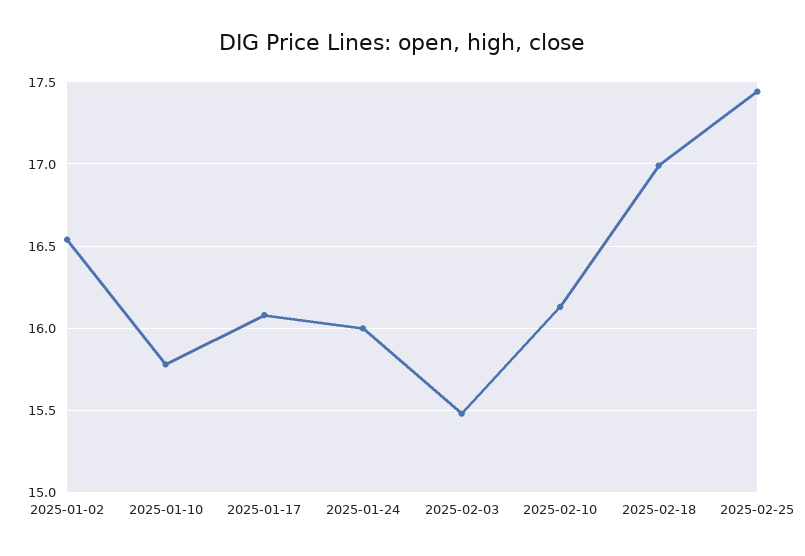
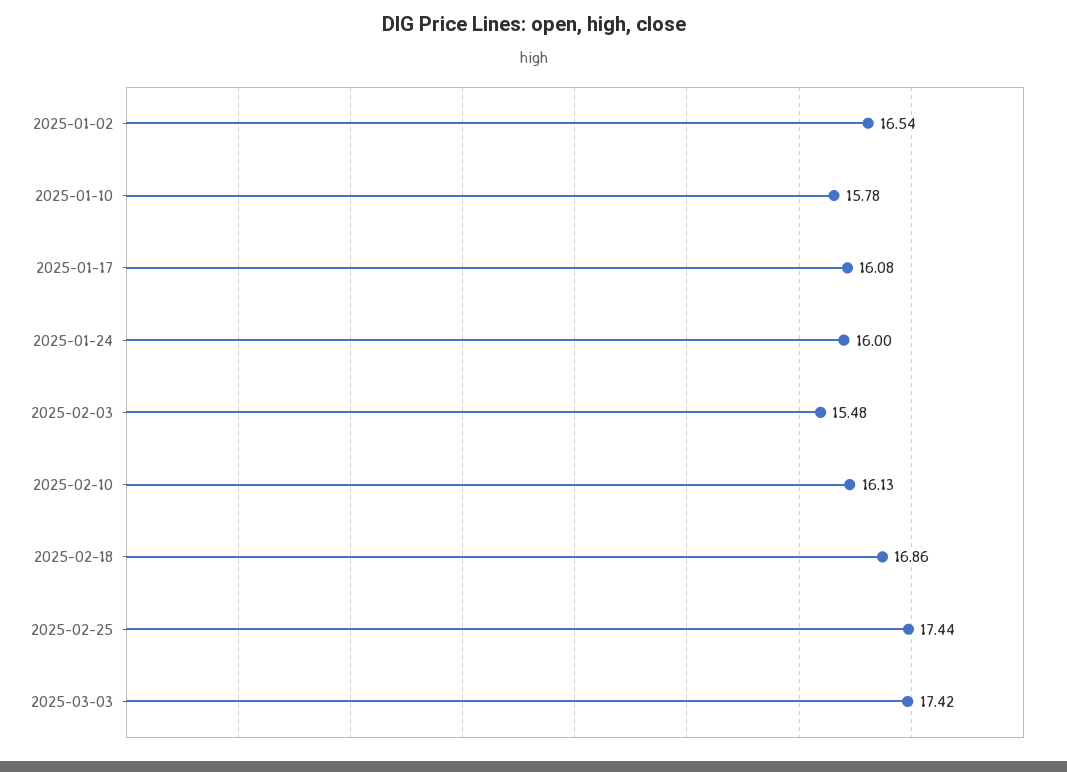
2025-02-18: 17 -> 16.86
2025-03-03: none -> 17.42

